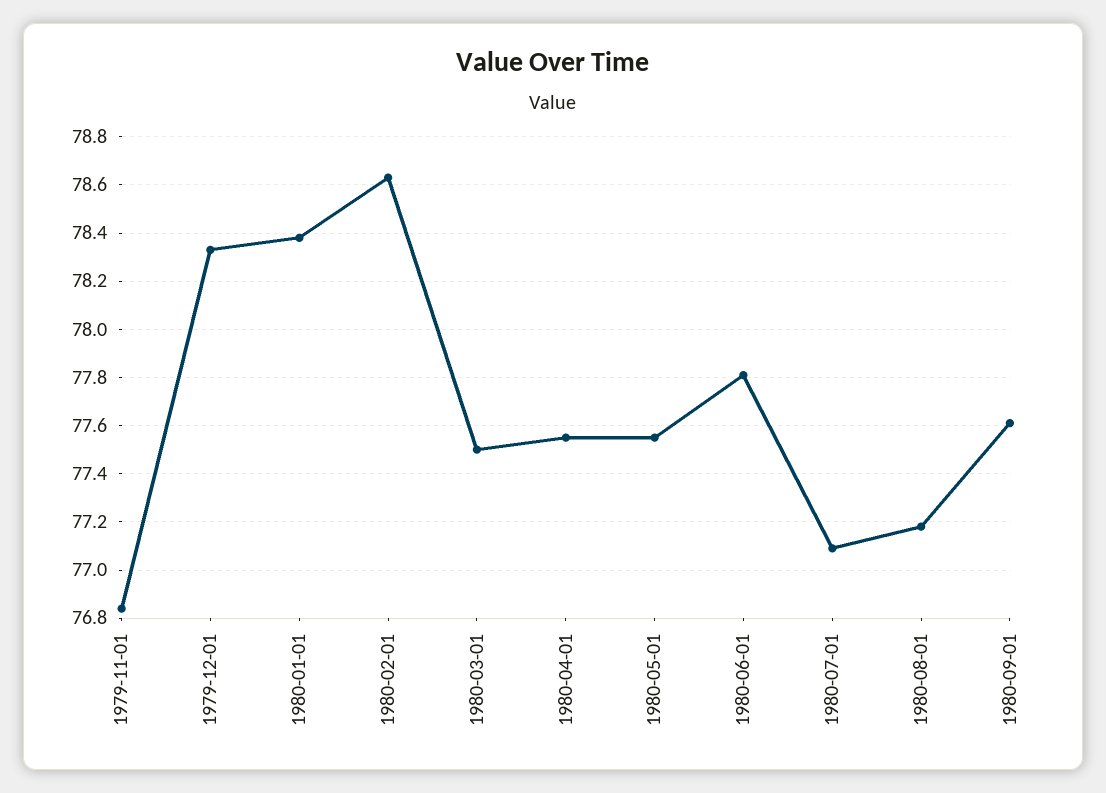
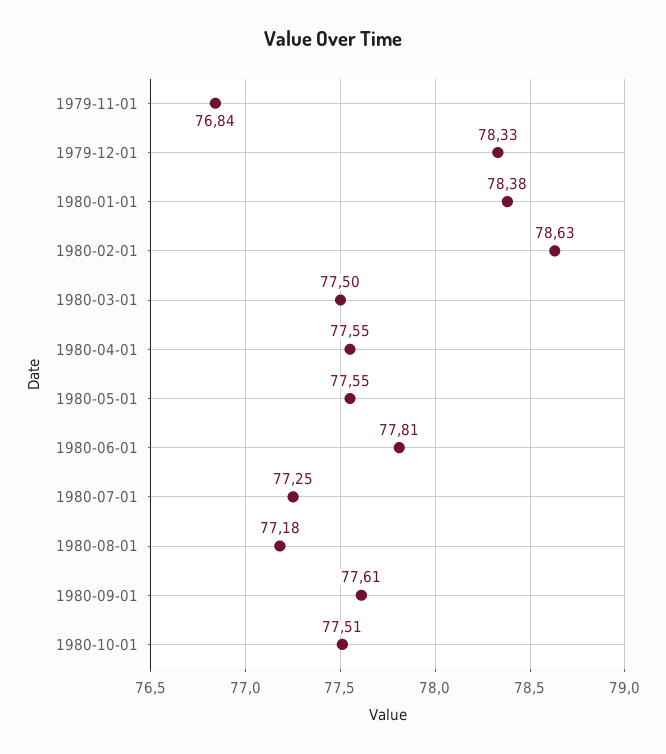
1980-07-01: 77.1 -> 77.25
1980-10-01: none -> 77.51

